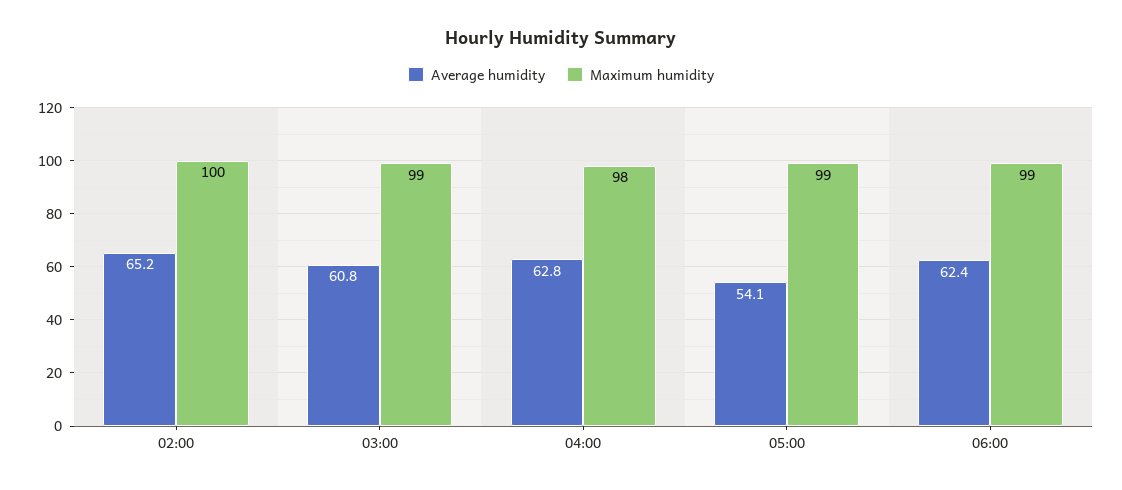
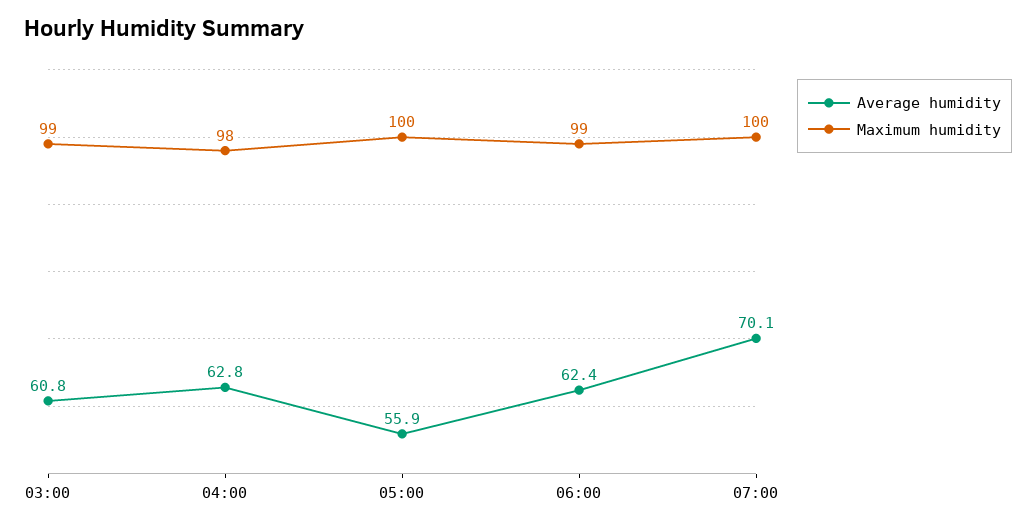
Average humidity, 02:00: 65.2 -> none
Maximum humidity, 02:00: 100 -> none
Average humidity, 05:00: 54.1 -> 55.9
Maximum humidity, 05:00: 99 -> 100
Average humidity, 07:00: none -> 70.1
Maximum humidity, 07:00: none -> 100

